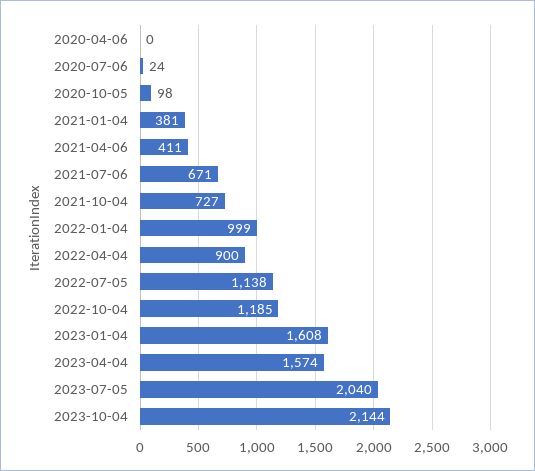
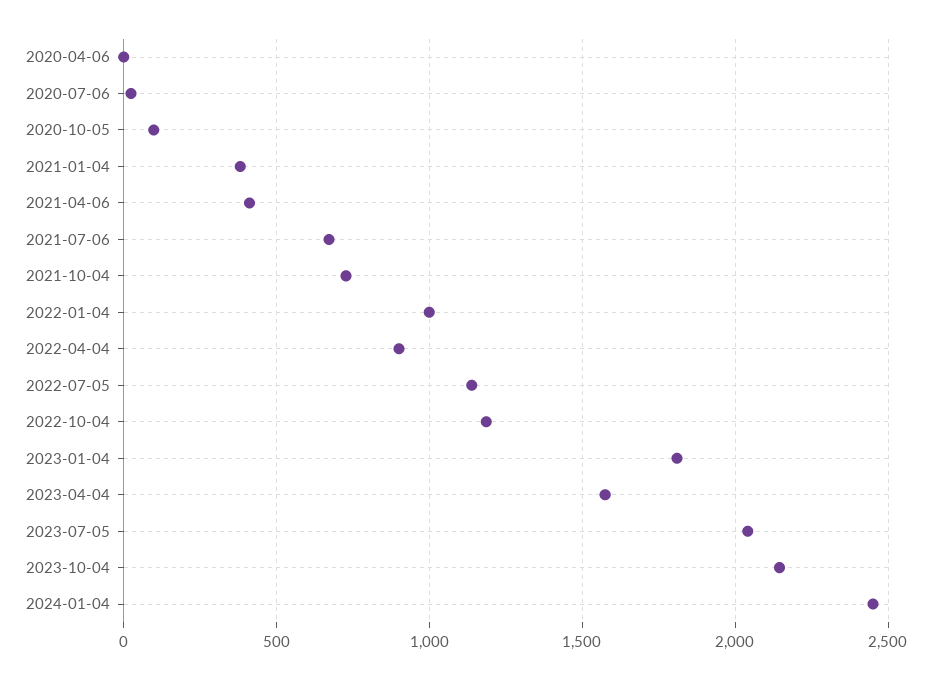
2023-01-04: 1608 -> 1800
2024-01-04: none -> 2450

